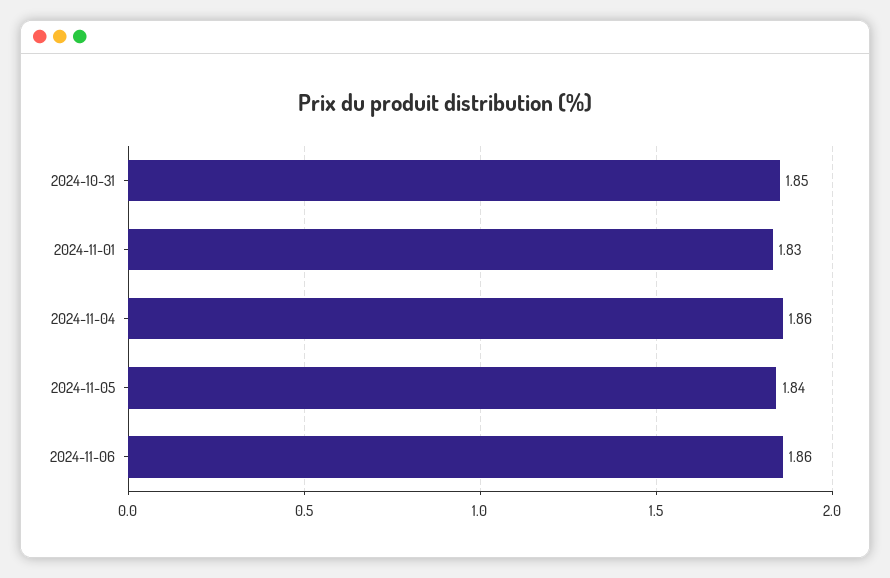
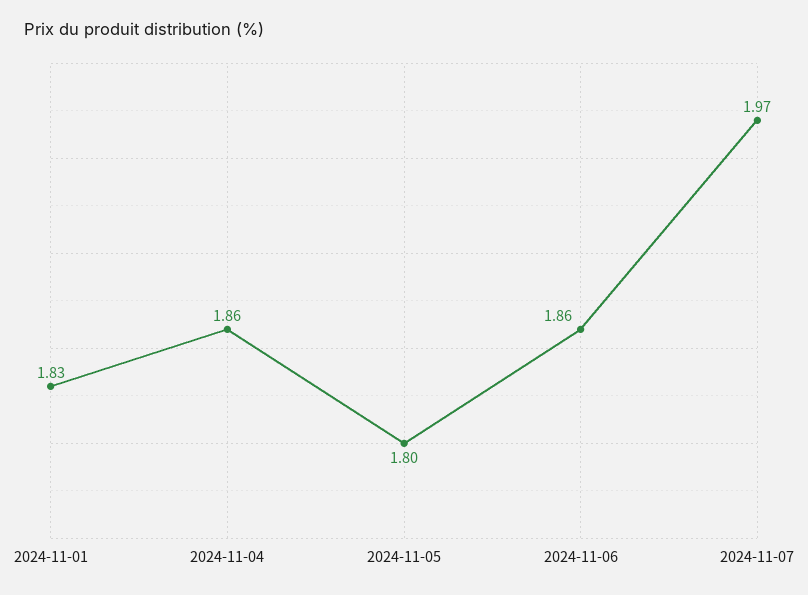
2024-10-31: 1.85 -> none
2024-11-05: 1.84 -> 1.8
2024-11-07: none -> 1.97

